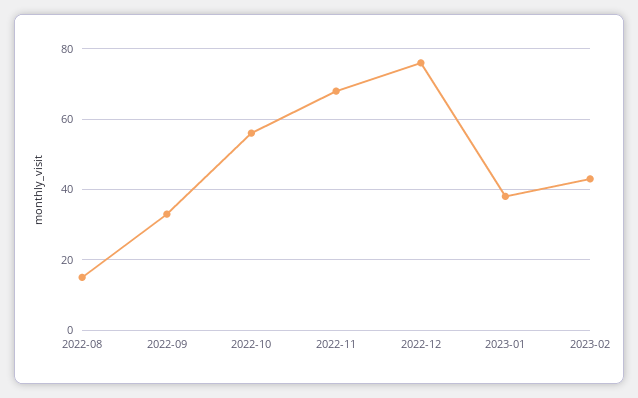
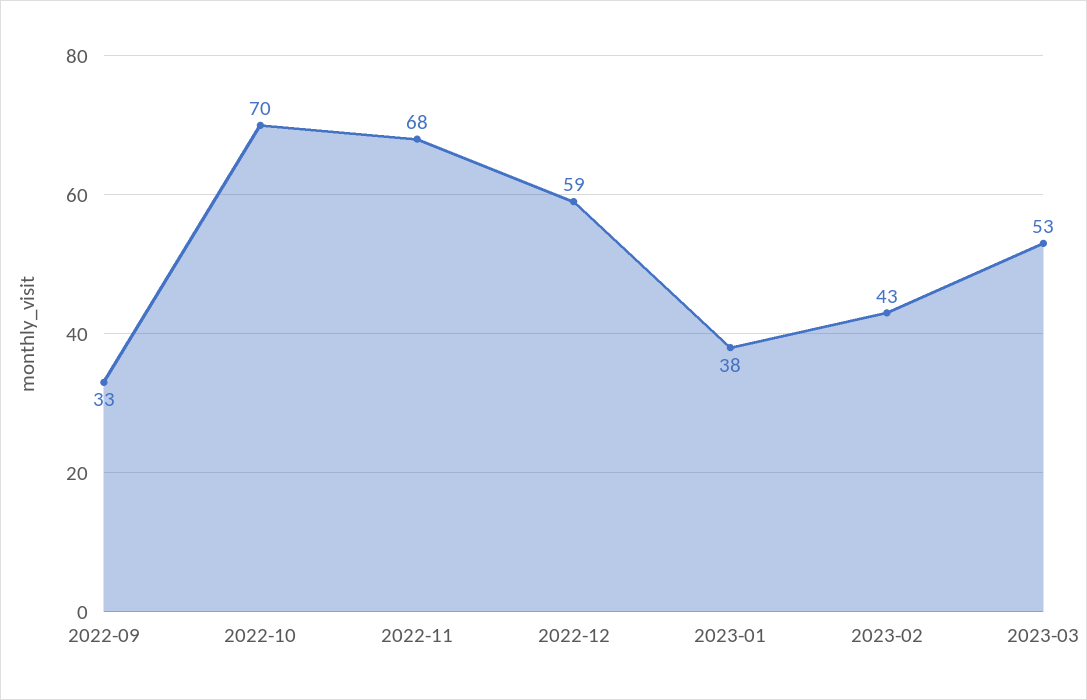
2022-08: 15 -> none
2022-10: 55 -> 70
2022-12: 75 -> 59
2023-03: none -> 53

